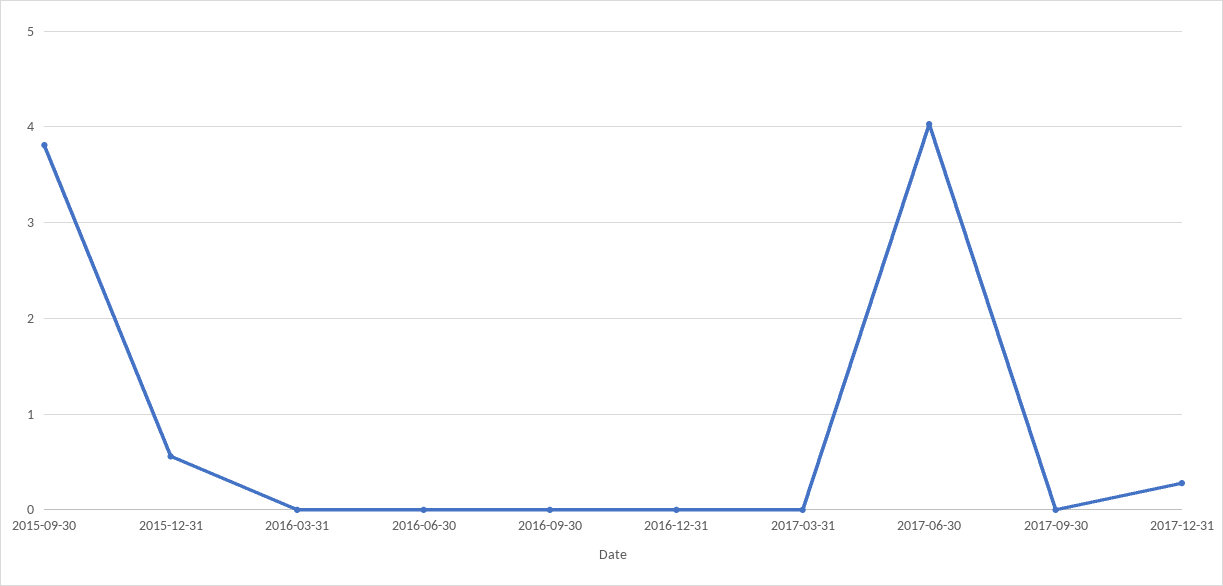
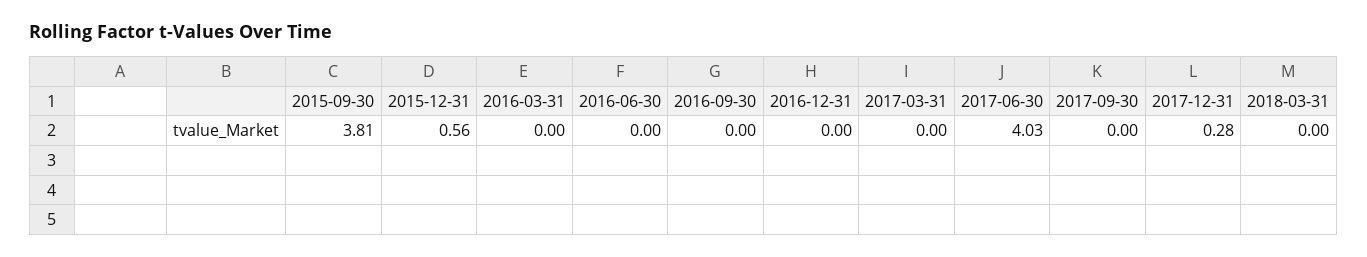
2018-03-31: none -> 0

